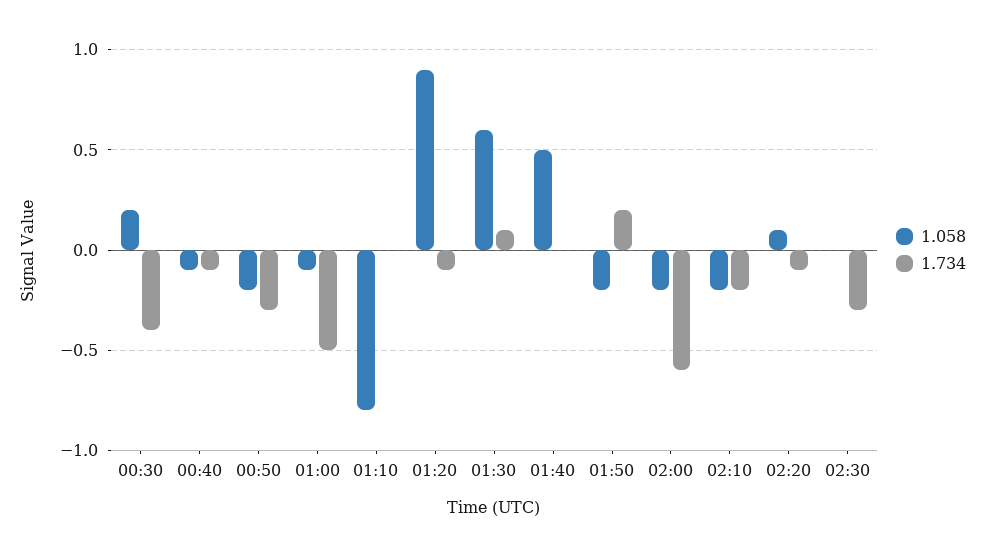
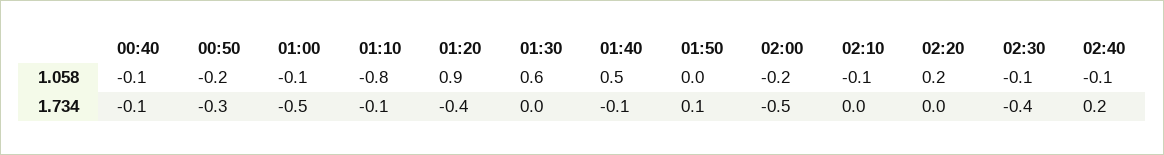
1.058, 00:30: 0.2 -> none
1.734, 00:30: -0.4 -> none
1.734, 01:10: 0 -> -0.1
1.734, 01:20: -0.1 -> -0.4
1.734, 01:30: 0.1 -> 0
1.734, 01:40: 0 -> -0.1
1.058, 01:50: -0.2 -> 0
1.734, 01:50: 0.2 -> 0.1
1.734, 02:00: -0.6 -> -0.5
1.058, 02:10: -0.2 -> -0.1
1.734, 02:10: -0.2 -> 0
1.058, 02:20: 0.1 -> 0.2
1.734, 02:20: -0.1 -> 0
1.058, 02:30: 0 -> -0.1
1.734, 02:30: -0.3 -> -0.4
1.058, 02:40: none -> -0.1
1.734, 02:40: none -> 0.2

